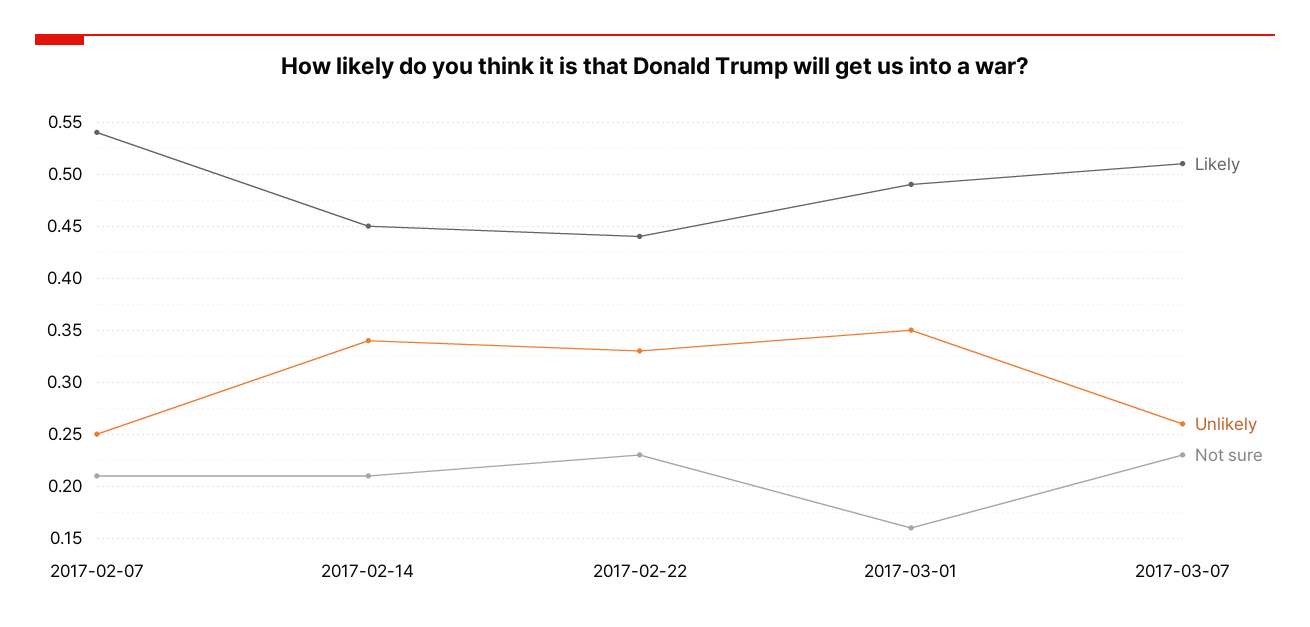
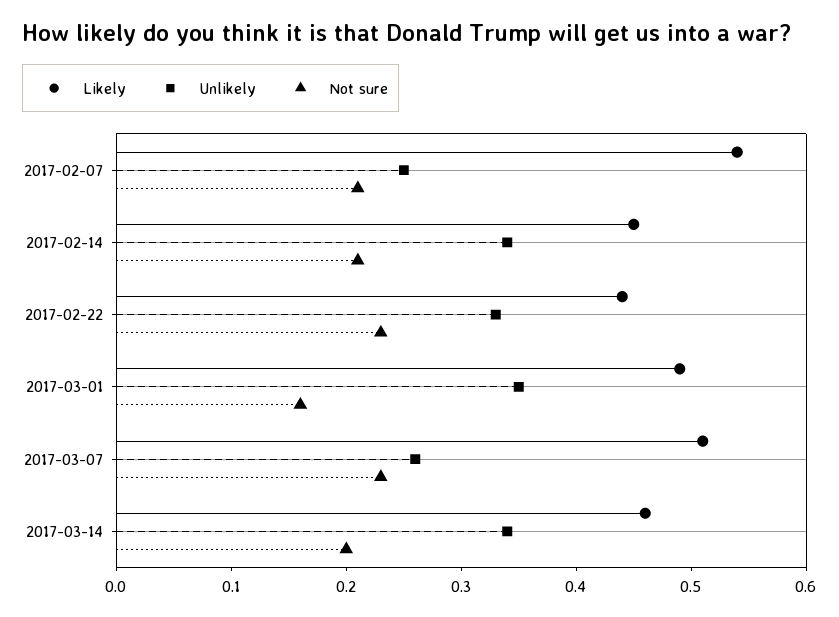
Likely, 2017-03-14: none -> 0.46
Unlikely, 2017-03-14: none -> 0.34
Not sure, 2017-03-14: none -> 0.2

